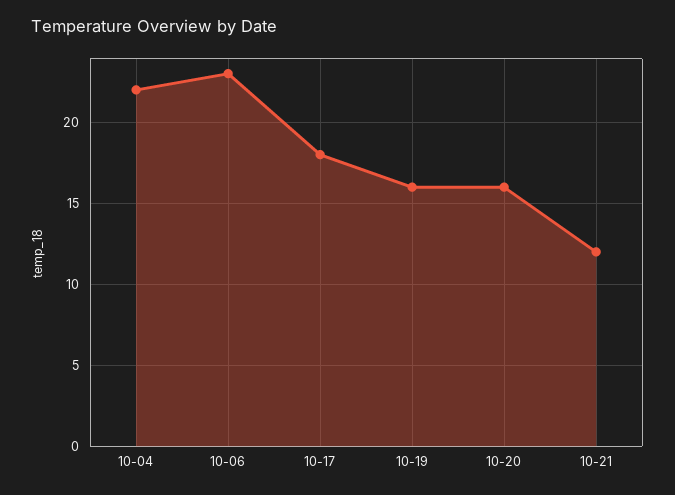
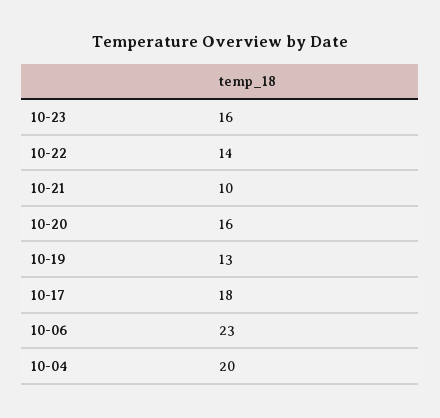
10-04: 22 -> 20
10-19: 16 -> 13
10-21: 12 -> 10
10-23: none -> 16
10-22: none -> 14

